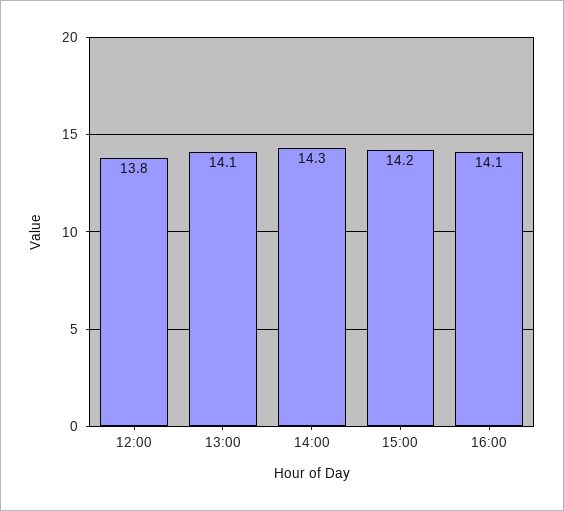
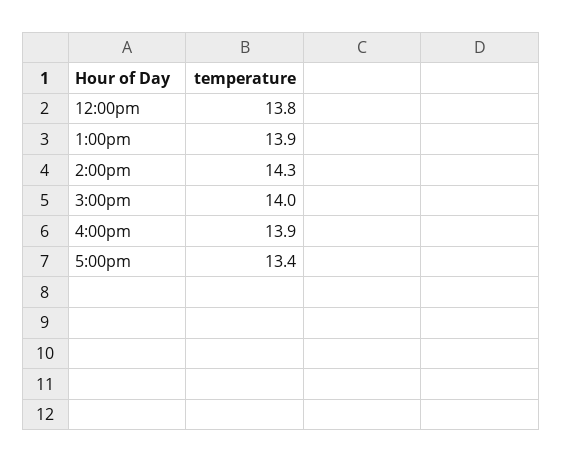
13:00: 14.1 -> 13.9
15:00: 14.2 -> 14
16:00: 14.1 -> 13.9
5:00pm: none -> 13.4

